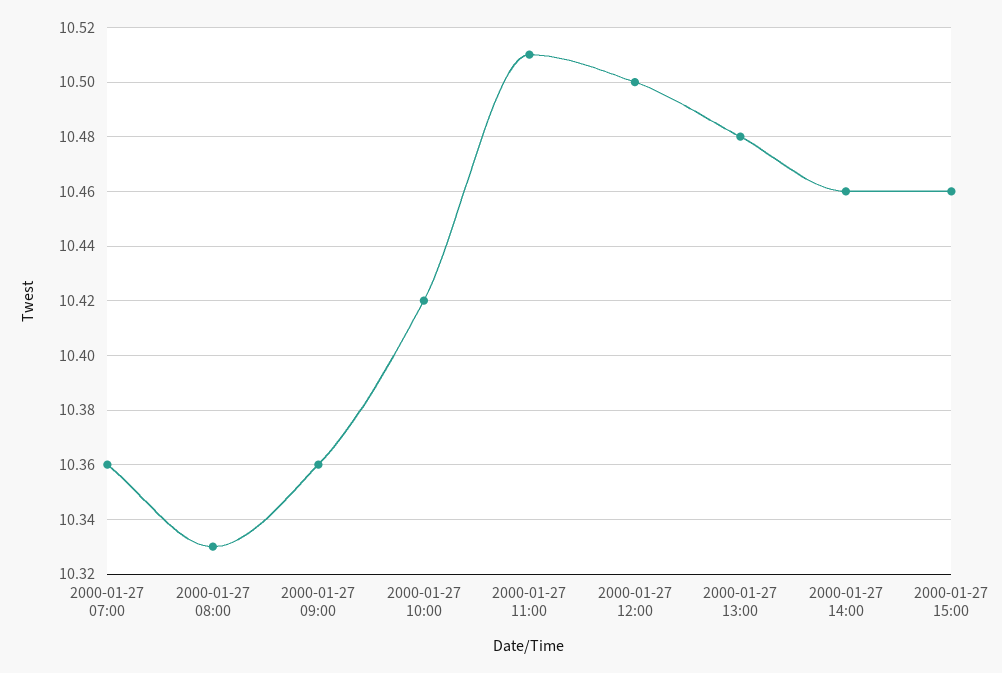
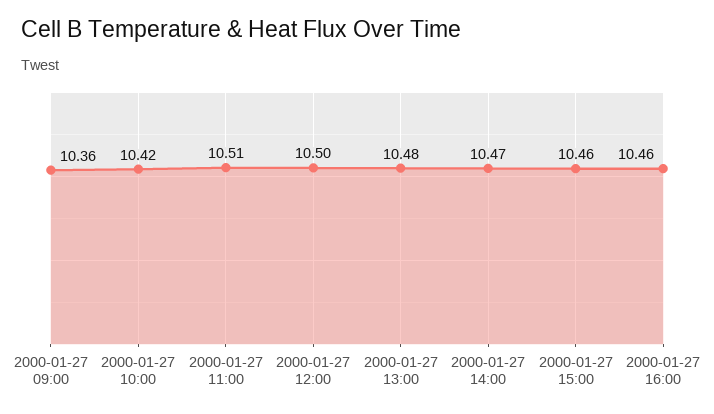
2000-01-27 07:00: 10.36 -> none
2000-01-27 08:00: 10.33 -> none
2000-01-27 14:00: 10.46 -> 10.47
2000-01-27 16:00: none -> 10.46

